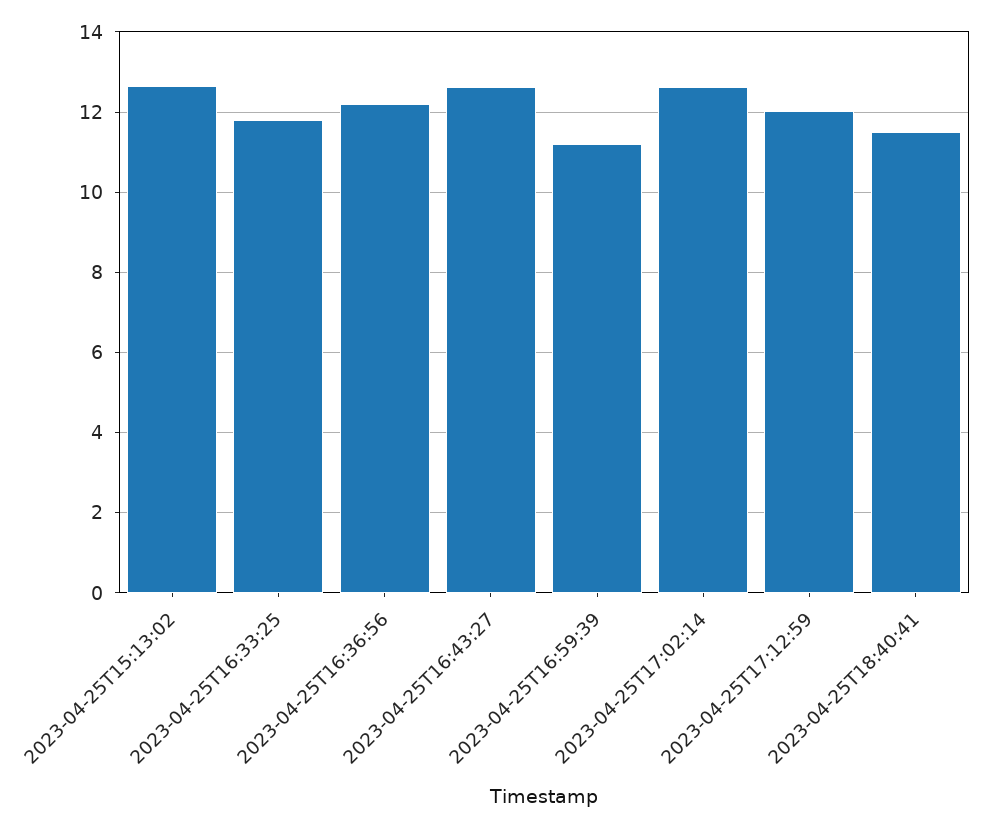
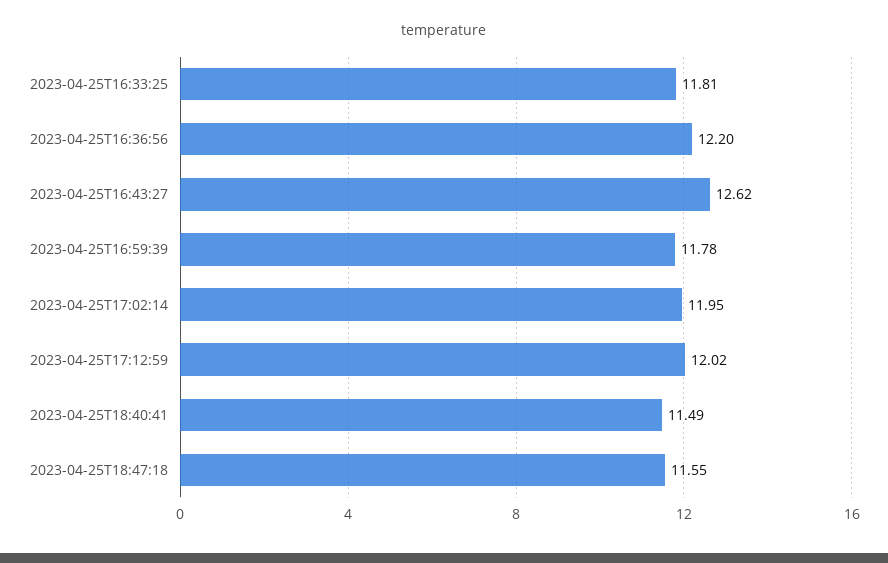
2023-04-25T15:13:02: 12.6 -> none
2023-04-25T16:59:39: 11.2 -> 11.78
2023-04-25T17:02:14: 12.6 -> 11.95
2023-04-25T18:47:18: none -> 11.55

